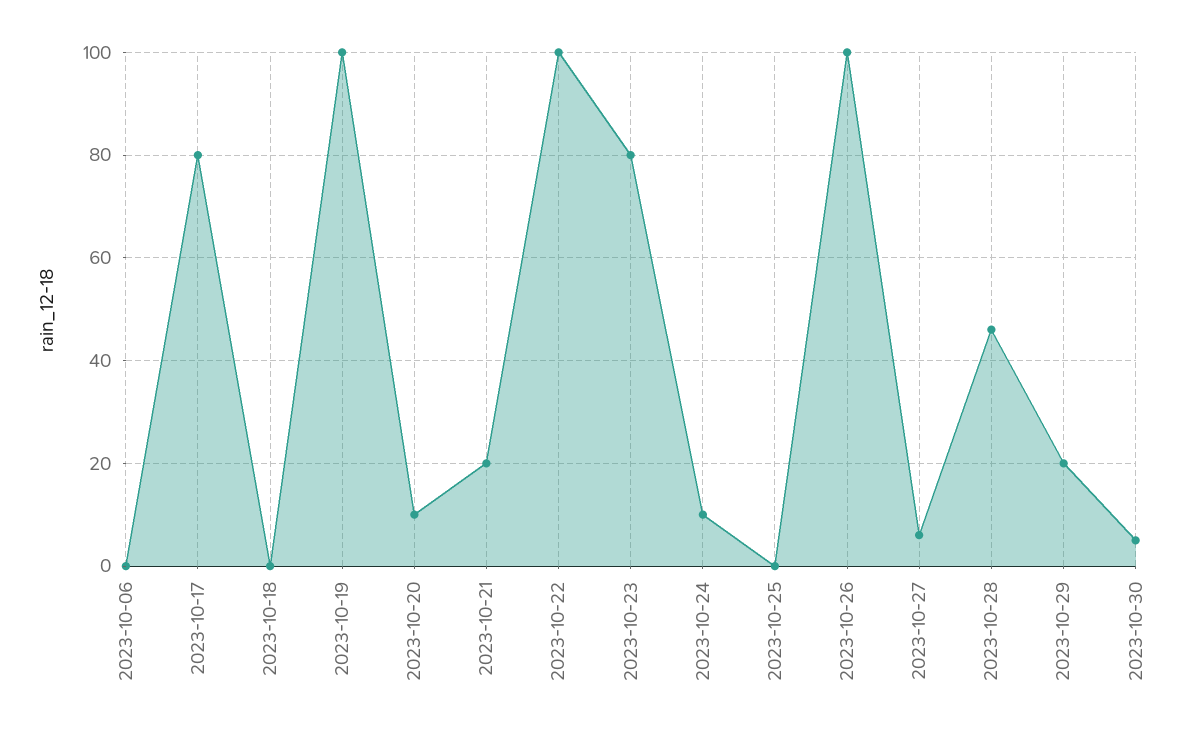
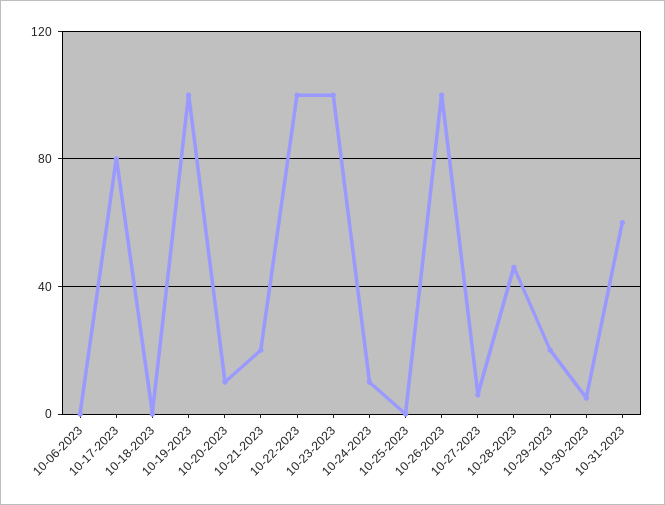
2023-10-23: 80 -> 100
10-31-2023: none -> 60

